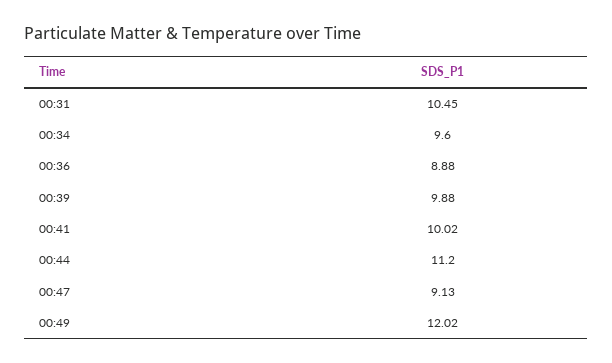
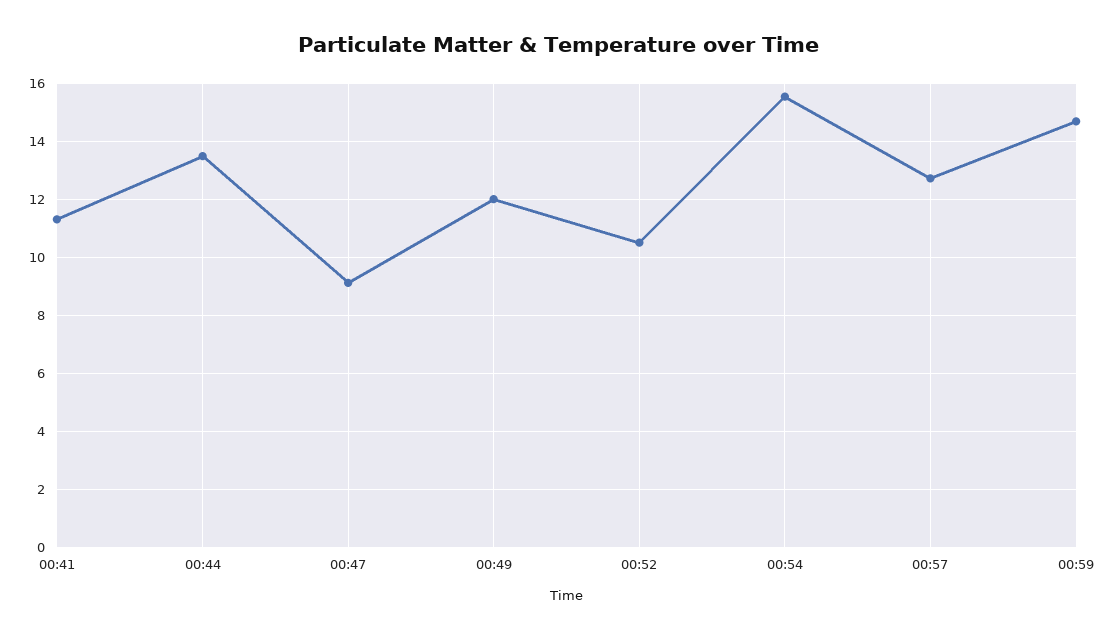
00:31: 10.45 -> none
00:34: 9.6 -> none
00:36: 8.88 -> none
00:39: 9.88 -> none
00:41: 10.02 -> 11.25
00:44: 11.2 -> 13.5
00:52: none -> 10.5
00:54: none -> 15.5
00:57: none -> 12.75
00:59: none -> 14.75

